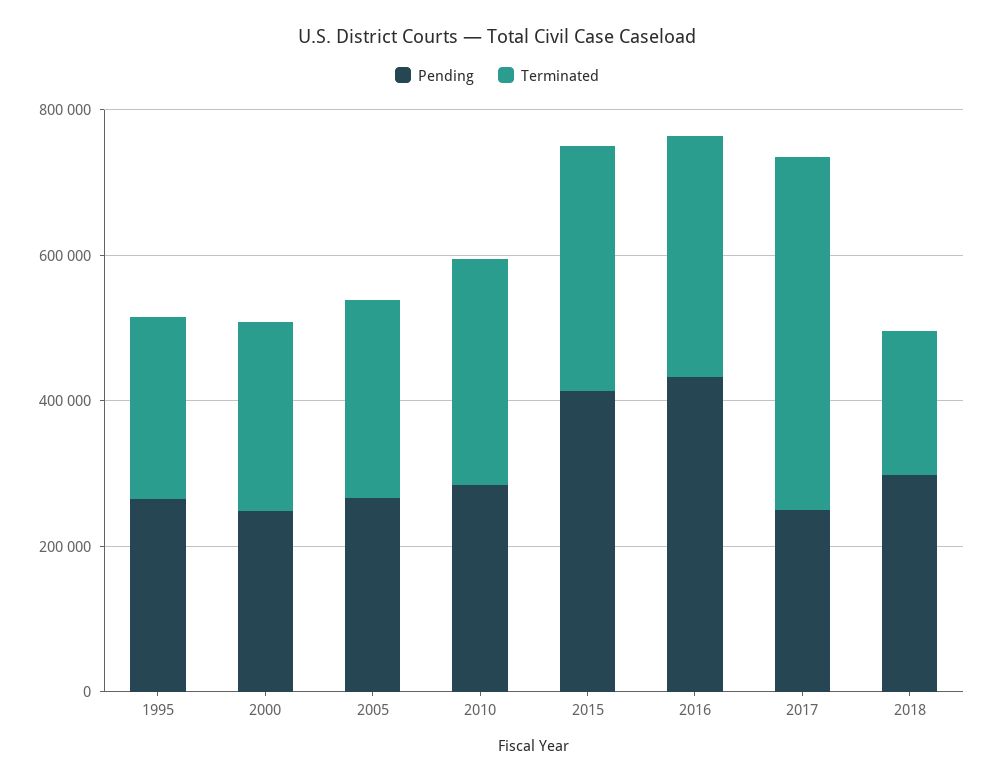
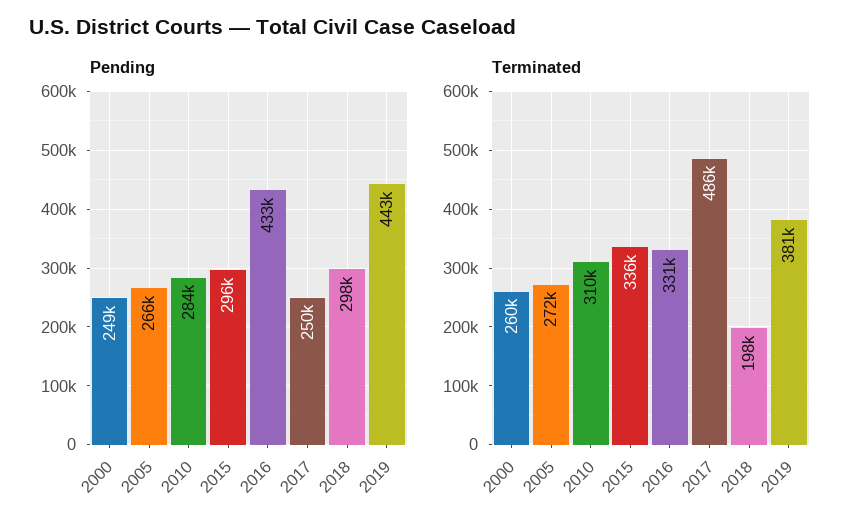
Pending, 1995: 250000 -> none
Terminated, 1995: 250000 -> none
Pending, 2015: 400000 -> 296000
Pending, 2019: none -> 443000
Terminated, 2019: none -> 381000

